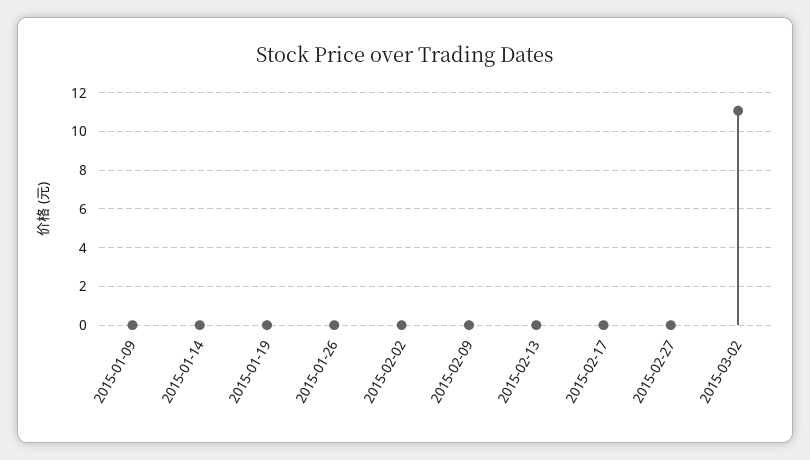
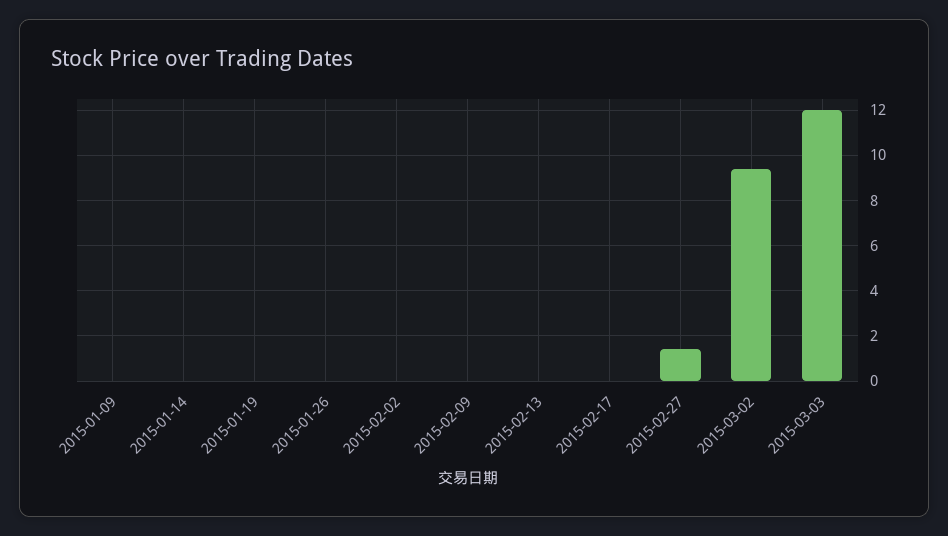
2015-02-27: 0 -> 1.5
2015-03-02: 11 -> 9.5
2015-03-03: none -> 12

